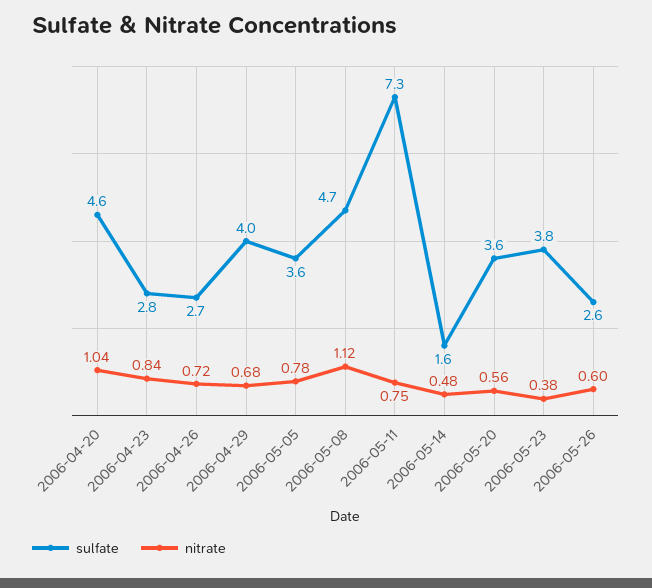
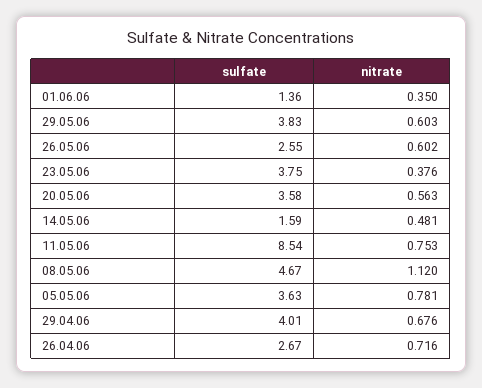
sulfate, 2006-04-20: 4.6 -> none
nitrate, 2006-04-20: 1.04 -> none
sulfate, 2006-04-23: 2.8 -> none
nitrate, 2006-04-23: 0.84 -> none
sulfate, 2006-05-11: 7.3 -> 8.54
sulfate, 01.06.06: none -> 1.36
nitrate, 01.06.06: none -> 0.35
sulfate, 29.05.06: none -> 3.83
nitrate, 29.05.06: none -> 0.603

